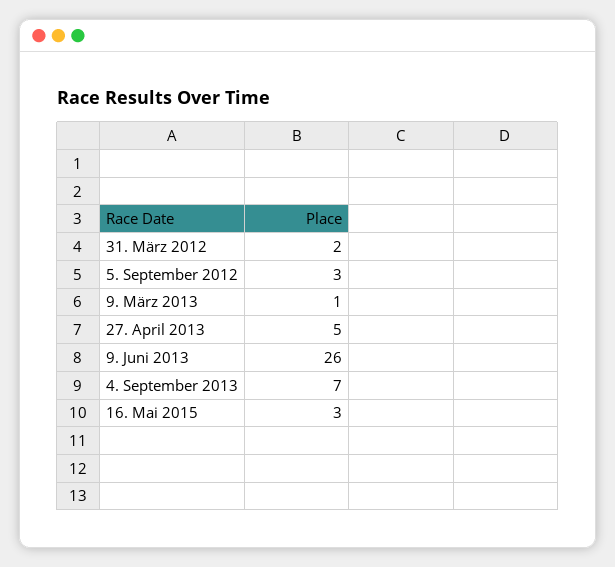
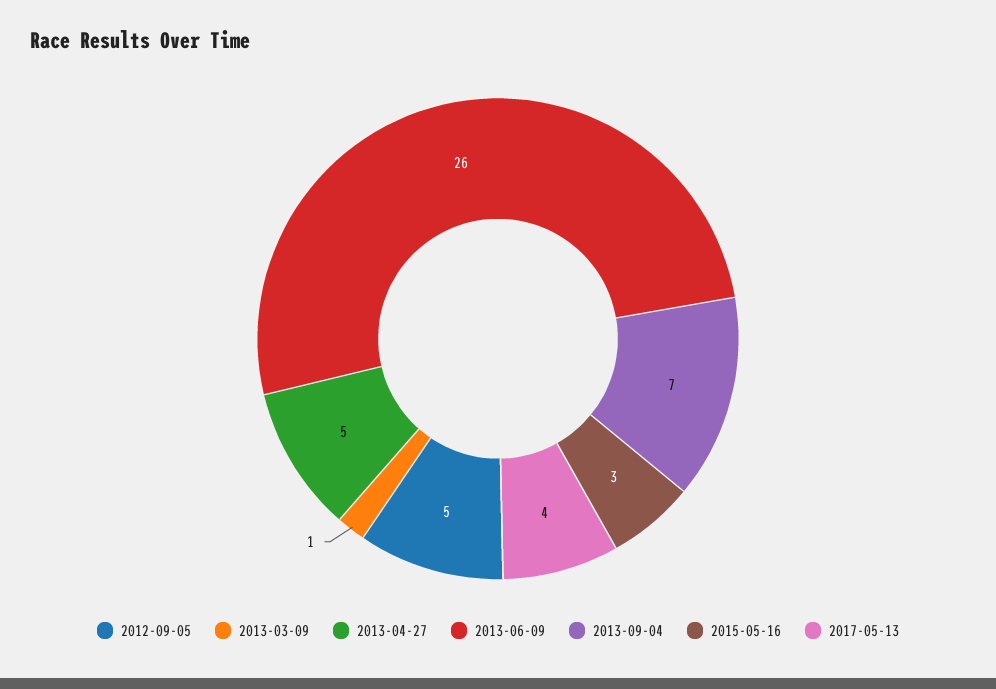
31. März 2012: 2 -> none
5. September 2012: 3 -> 5
2017-05-13: none -> 4

